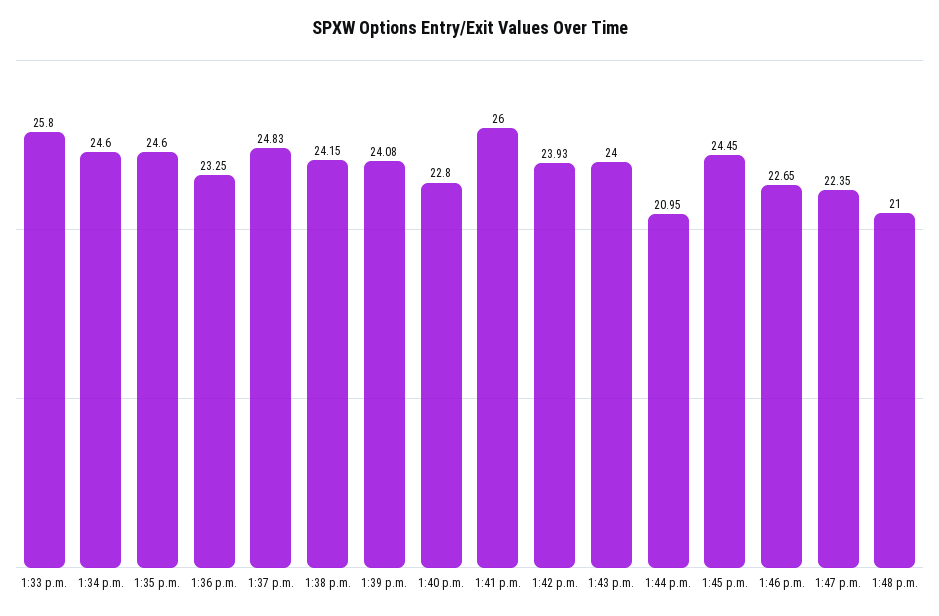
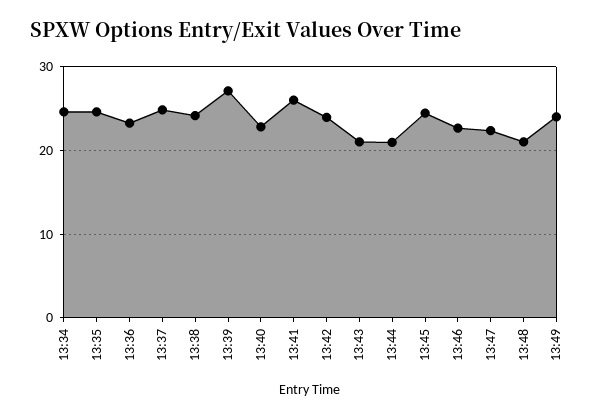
1:33 p.m.: 25.8 -> none
1:39 p.m.: 24.08 -> 27
1:43 p.m.: 24 -> 21
13:49: none -> 24

